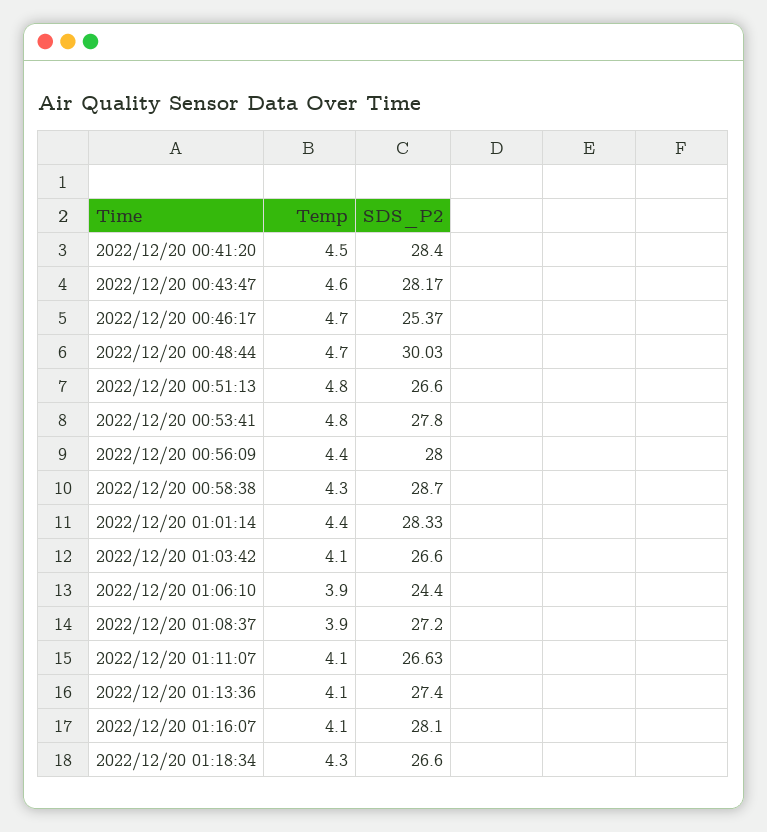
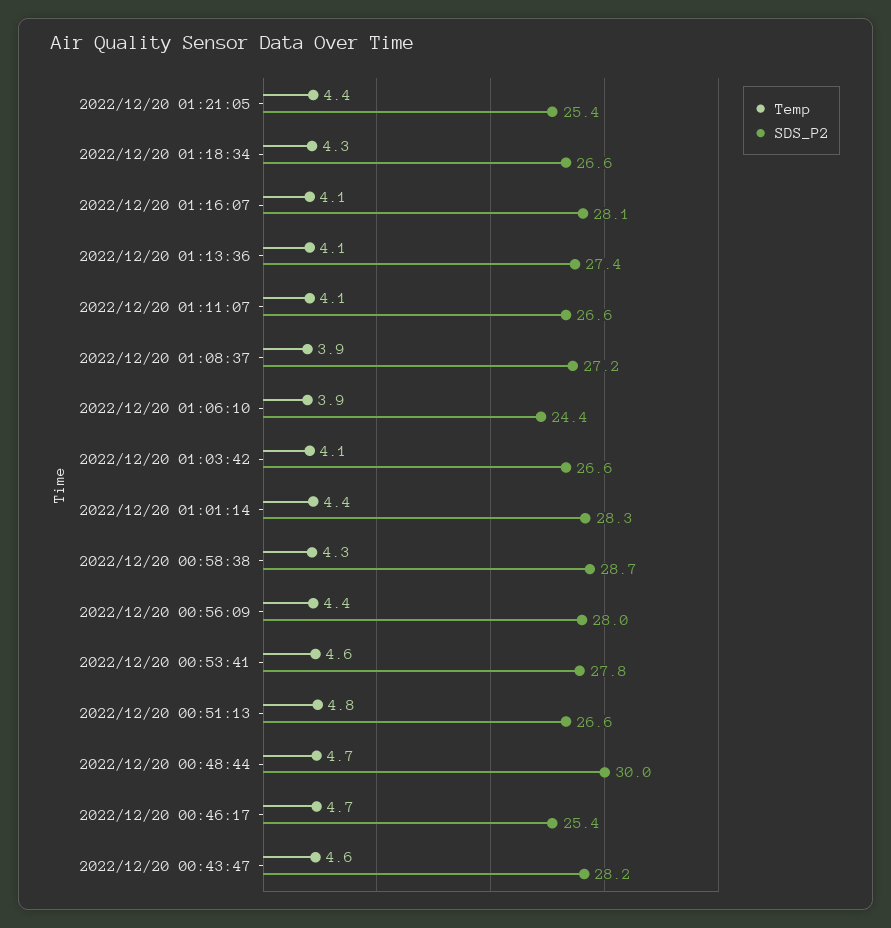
Temp, 2022/12/20 00:41:20: 4.5 -> none
SDS_P2, 2022/12/20 00:41:20: 28.4 -> none
Temp, 2022/12/20 00:53:41: 4.8 -> 4.6
Temp, 2022/12/20 01:21:05: none -> 4.4
SDS_P2, 2022/12/20 01:21:05: none -> 25.4

